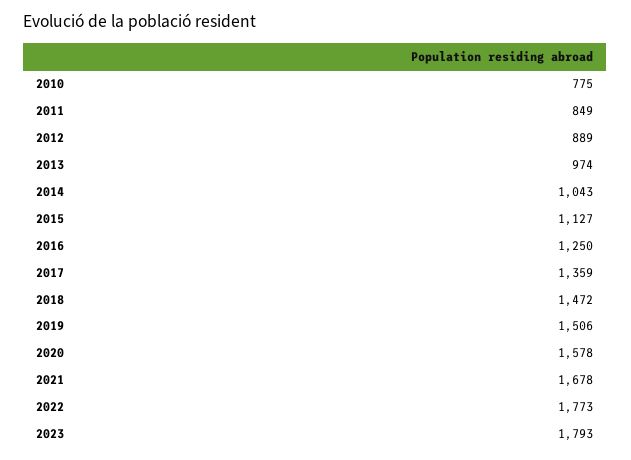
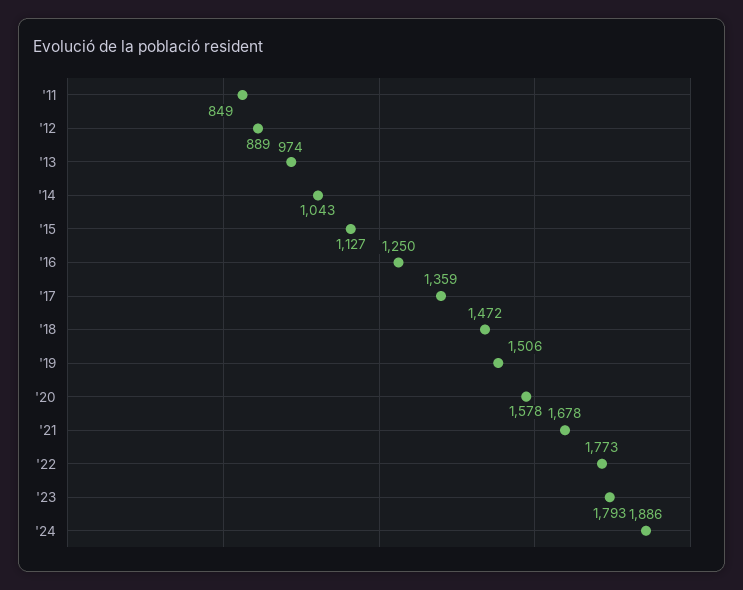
2010: 775 -> none
'24: none -> 1886

